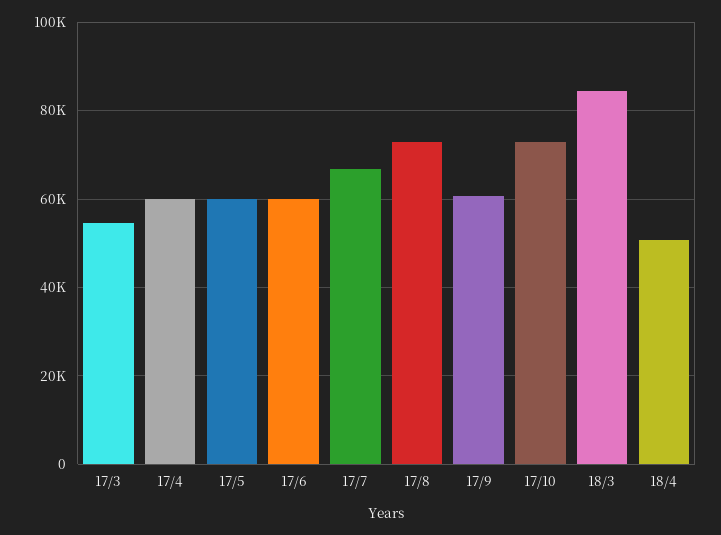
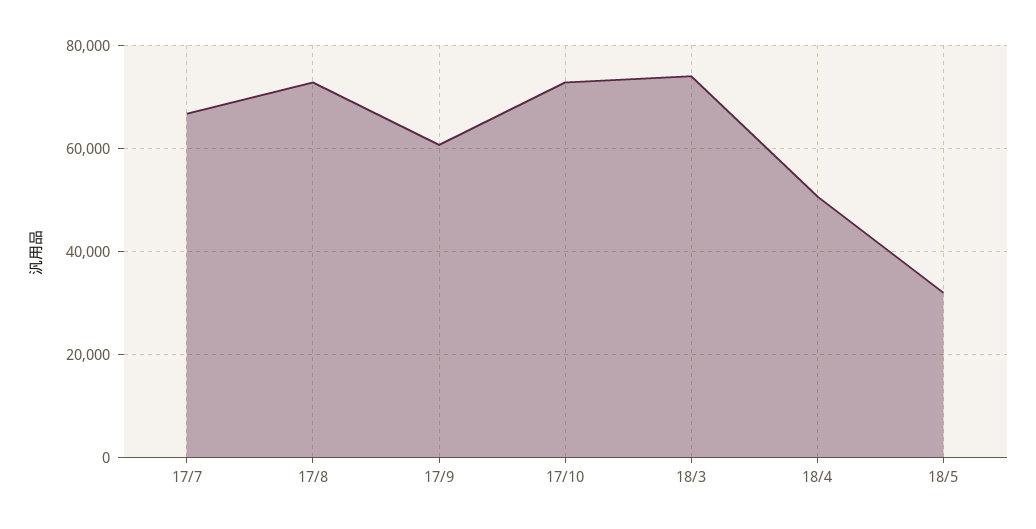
17/3: 54000 -> none
17/4: 60000 -> none
17/5: 60000 -> none
17/6: 60000 -> none
18/3: 84000 -> 74000
18/5: none -> 32000

